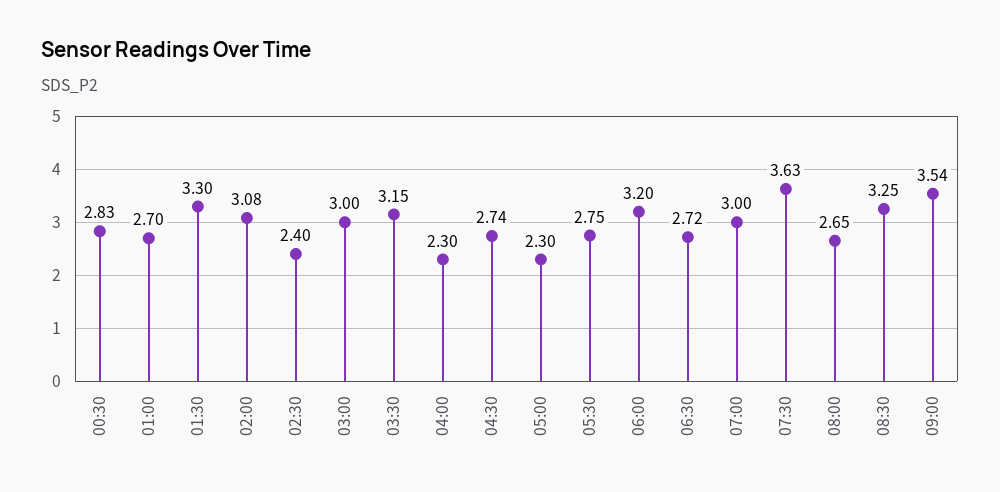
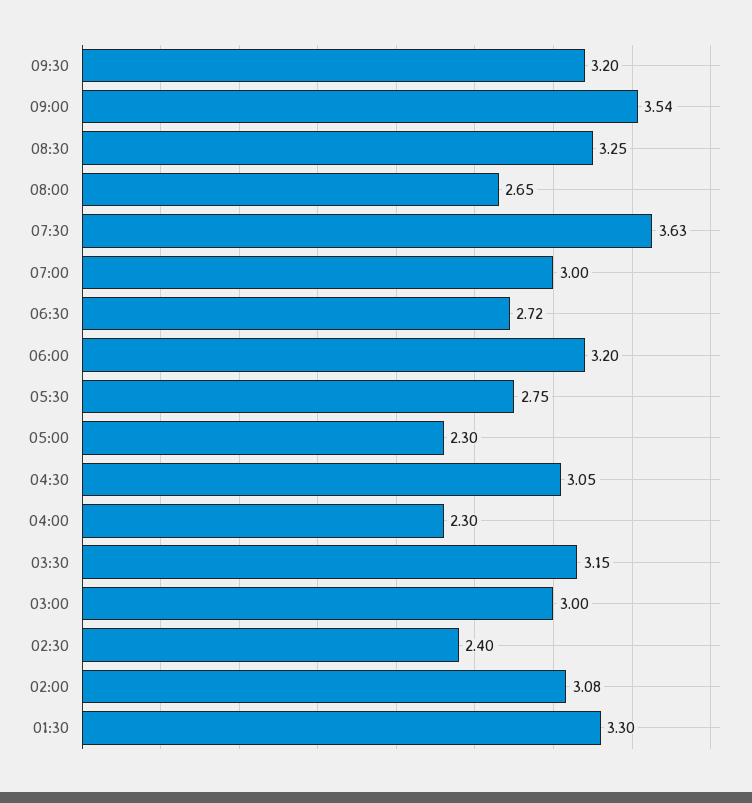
00:30: 2.83 -> none
01:00: 2.7 -> none
04:30: 2.74 -> 3.05
09:30: none -> 3.2

